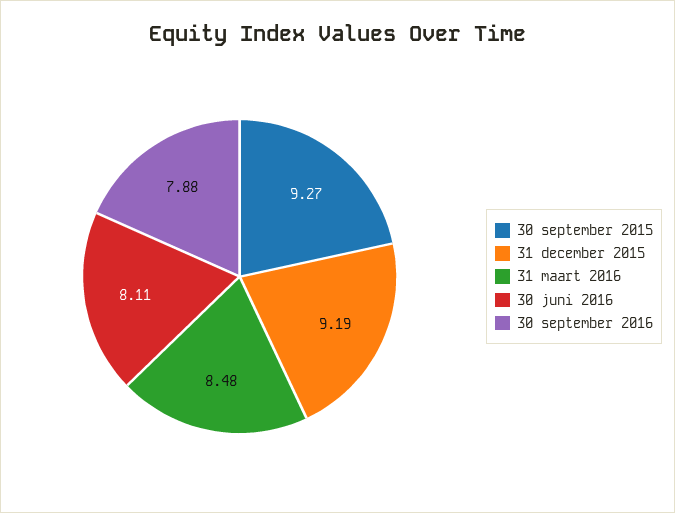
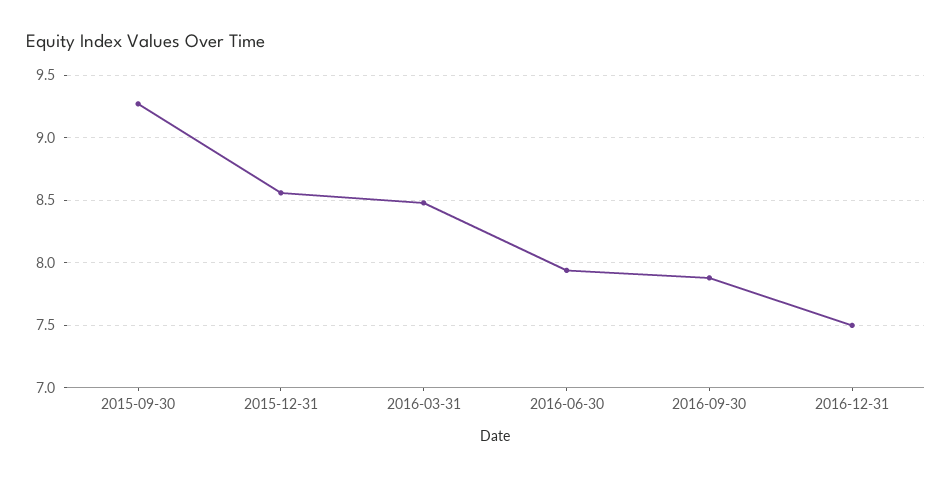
31 december 2015: 9.19 -> 8.55
30 juni 2016: 8.11 -> 7.95
2016-12-31: none -> 7.5

